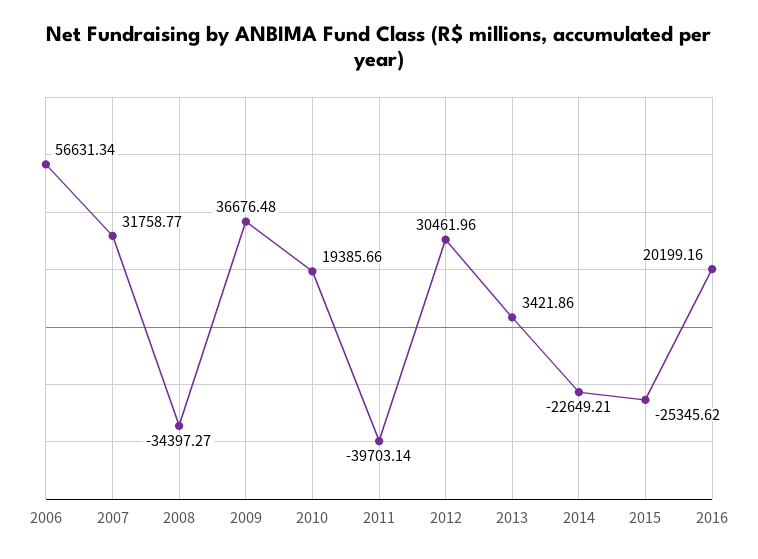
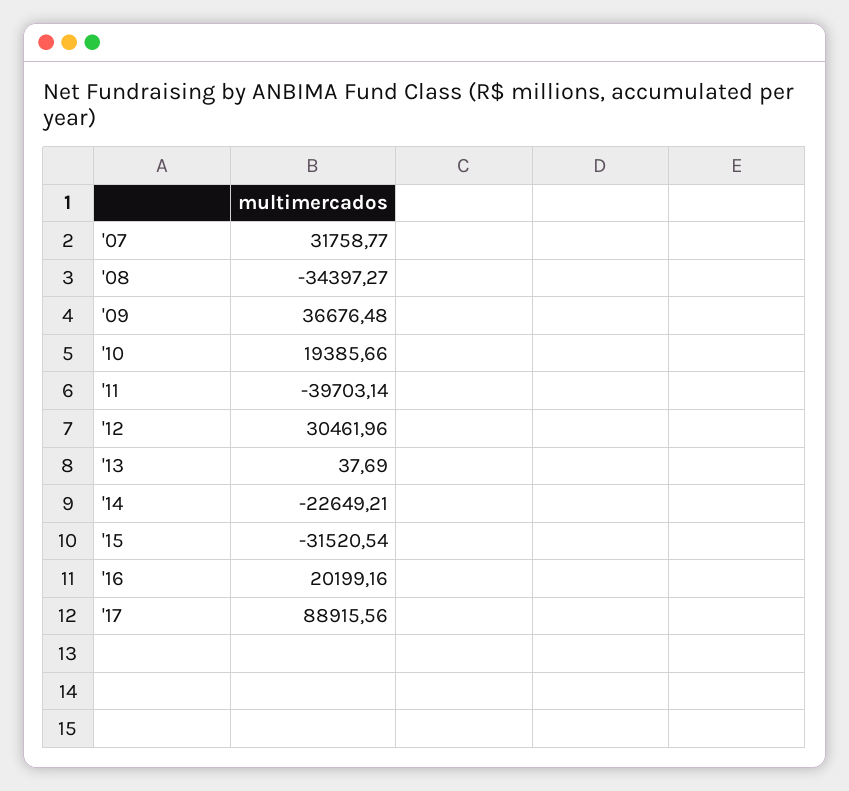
2006: 56631.34 -> none
2013: 3421.86 -> 37.69
2015: -25345.62 -> -31520.54
'17: none -> 88915.56

